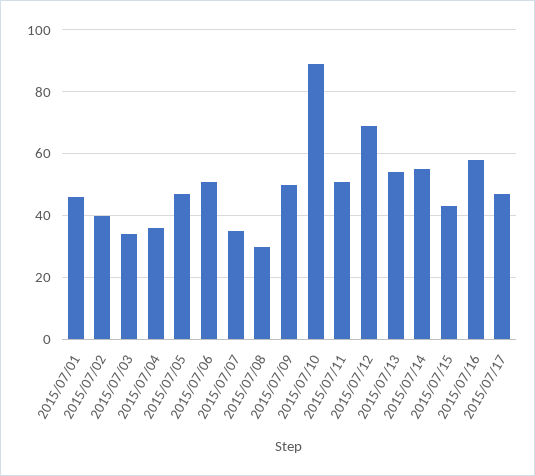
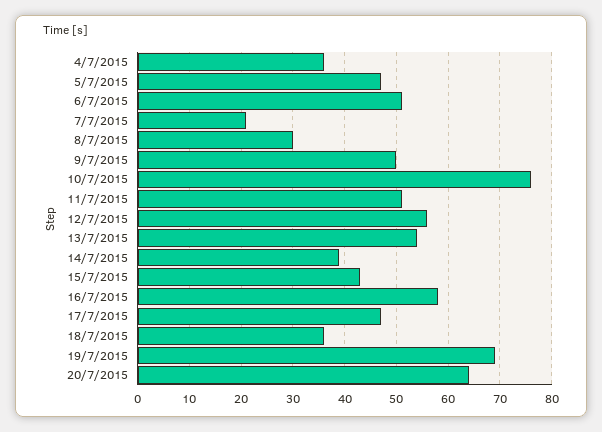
2015/07/01: 45 -> none
2015/07/02: 40 -> none
2015/07/03: 35 -> none
2015/07/07: 35 -> 20
2015/07/10: 90 -> 75
2015/07/12: 70 -> 55
2015/07/14: 55 -> 40
18/7/2015: none -> 35
19/7/2015: none -> 70
20/7/2015: none -> 65

